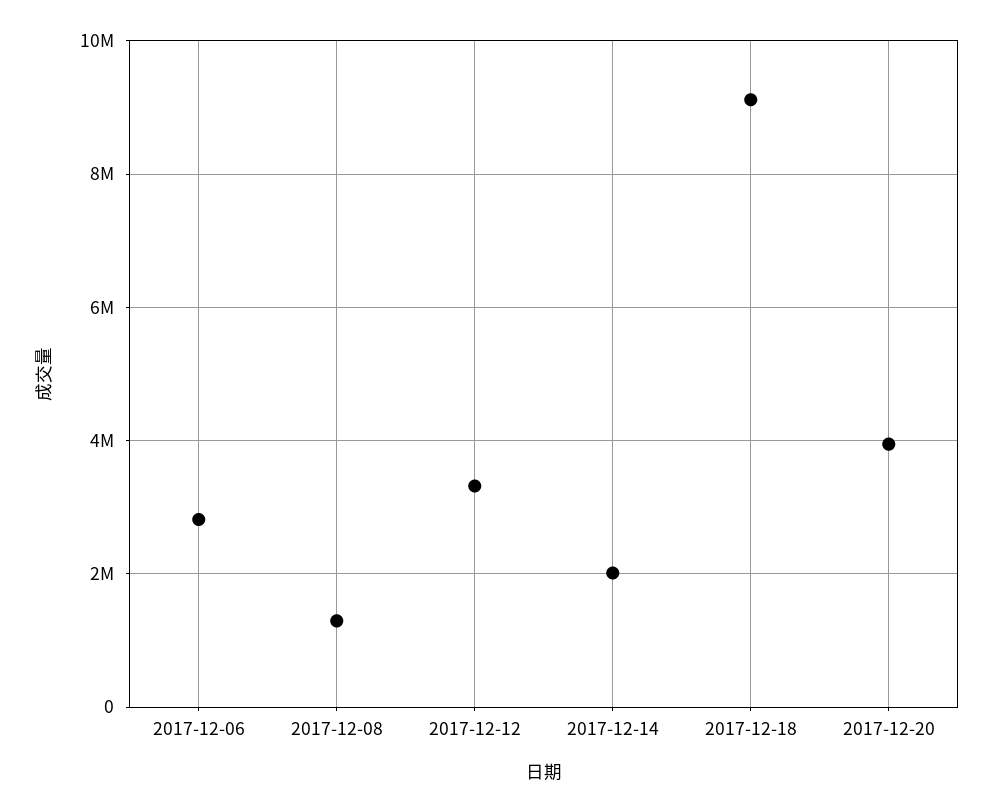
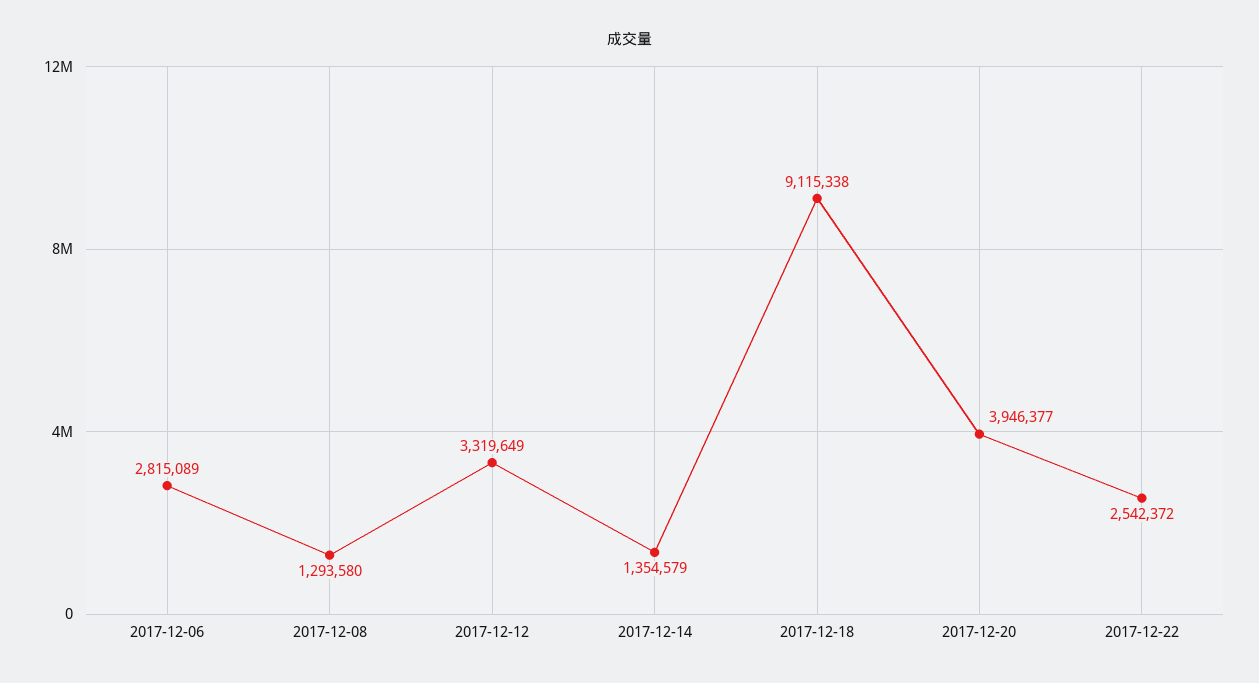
2017-12-14: 2000000 -> 1354579
2017-12-22: none -> 2542372

